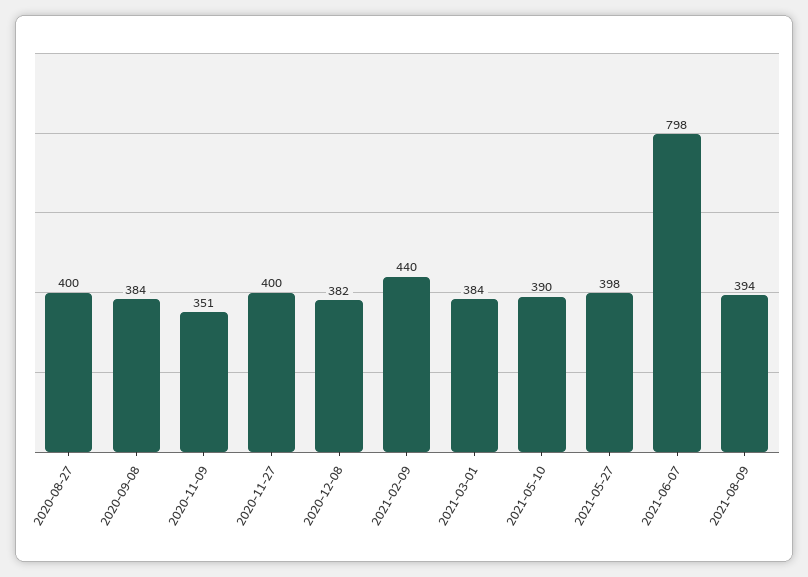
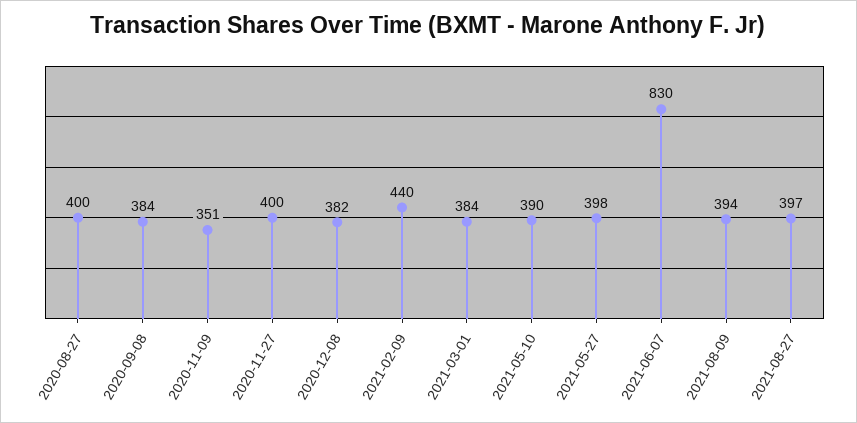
2021-06-07: 798 -> 830
2021-08-27: none -> 397

